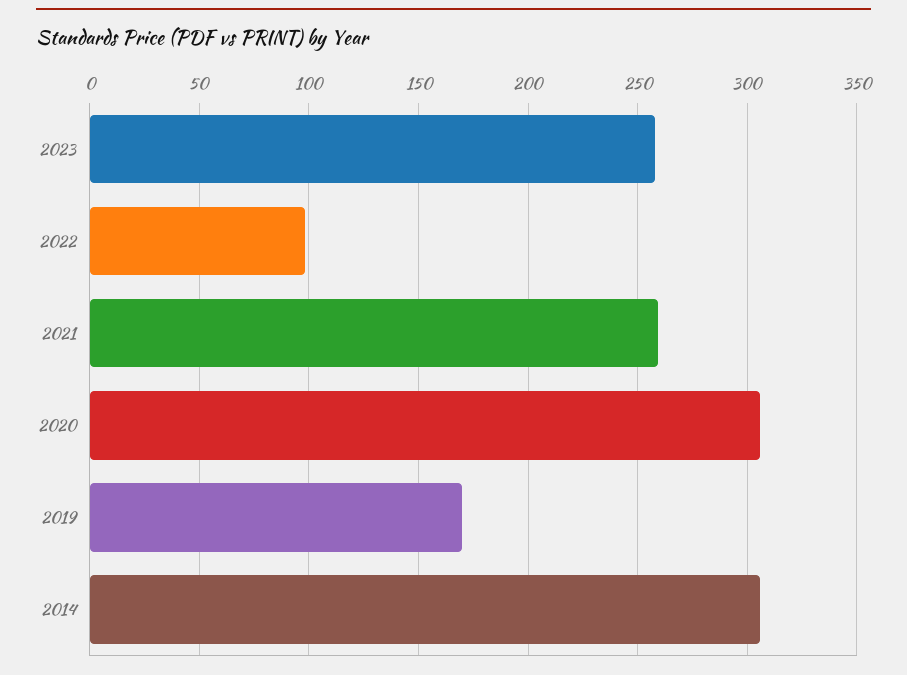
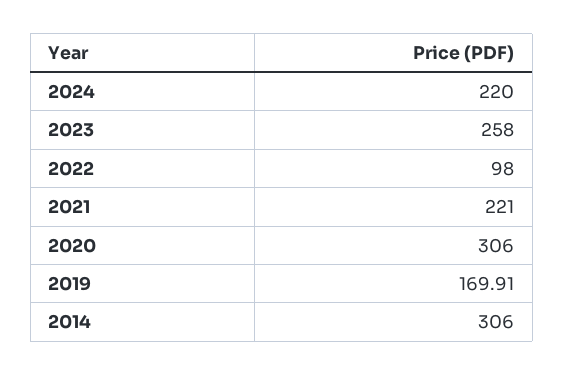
2021: 260 -> 221
2024: none -> 220

